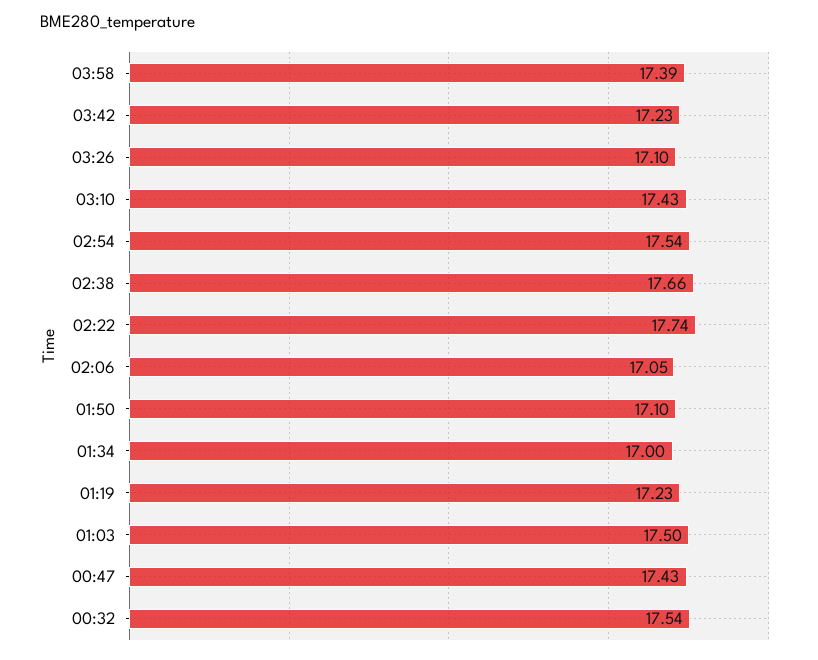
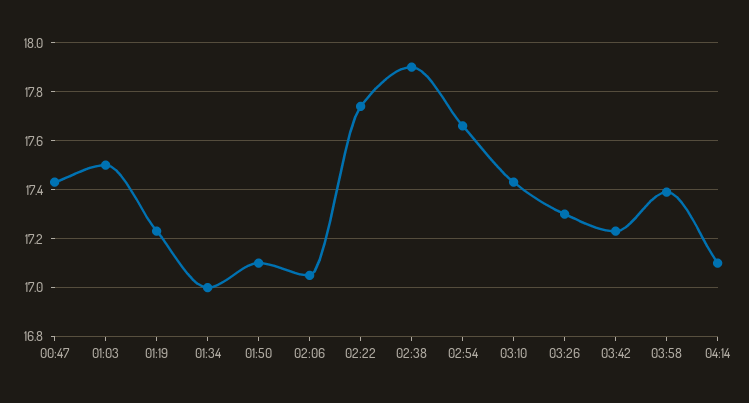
03:26: 17.1 -> 17.3
02:54: 17.54 -> 17.65
02:38: 17.66 -> 17.9
00:32: 17.54 -> none
04:14: none -> 17.1

